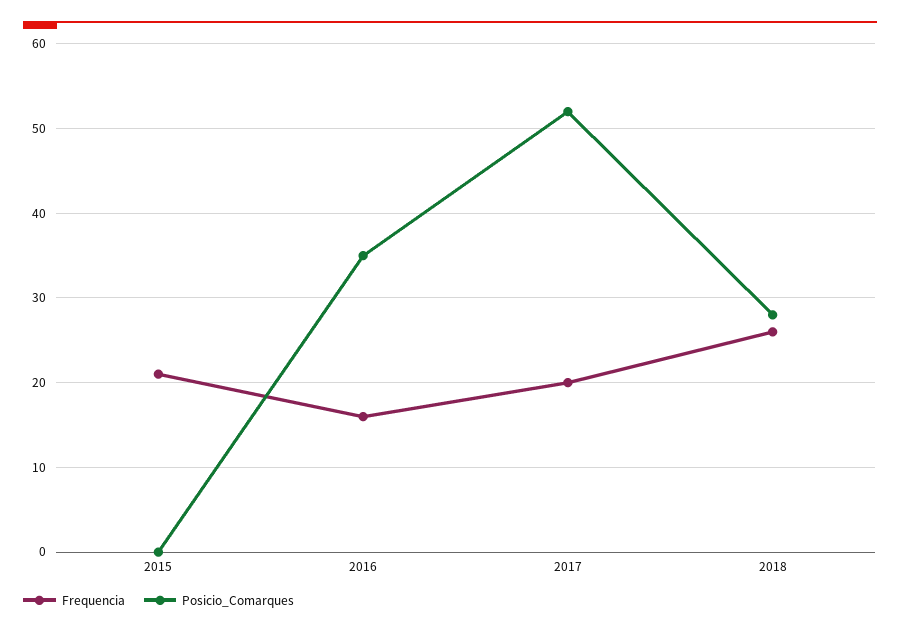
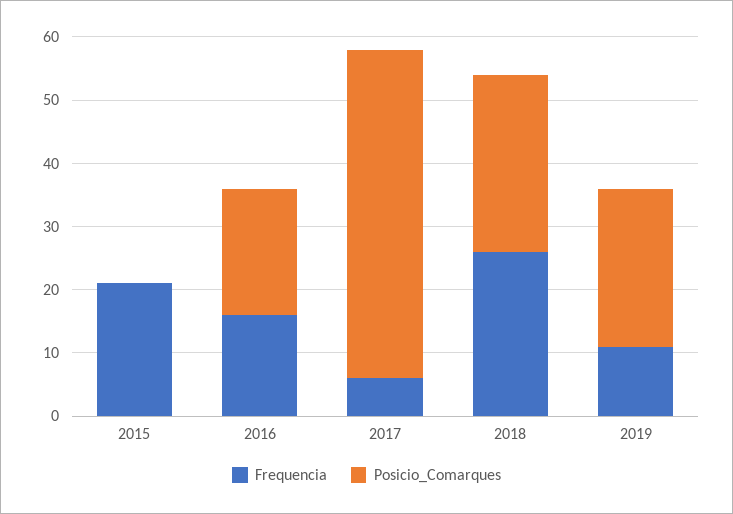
Posicio_Comarques, 2016: 35 -> 20
Frequencia, 2017: 20 -> 5
Frequencia, 2019: none -> 10
Posicio_Comarques, 2019: none -> 25

